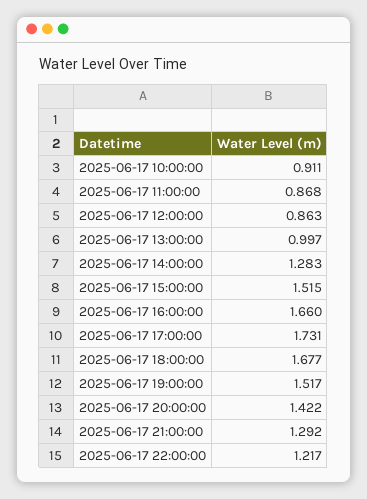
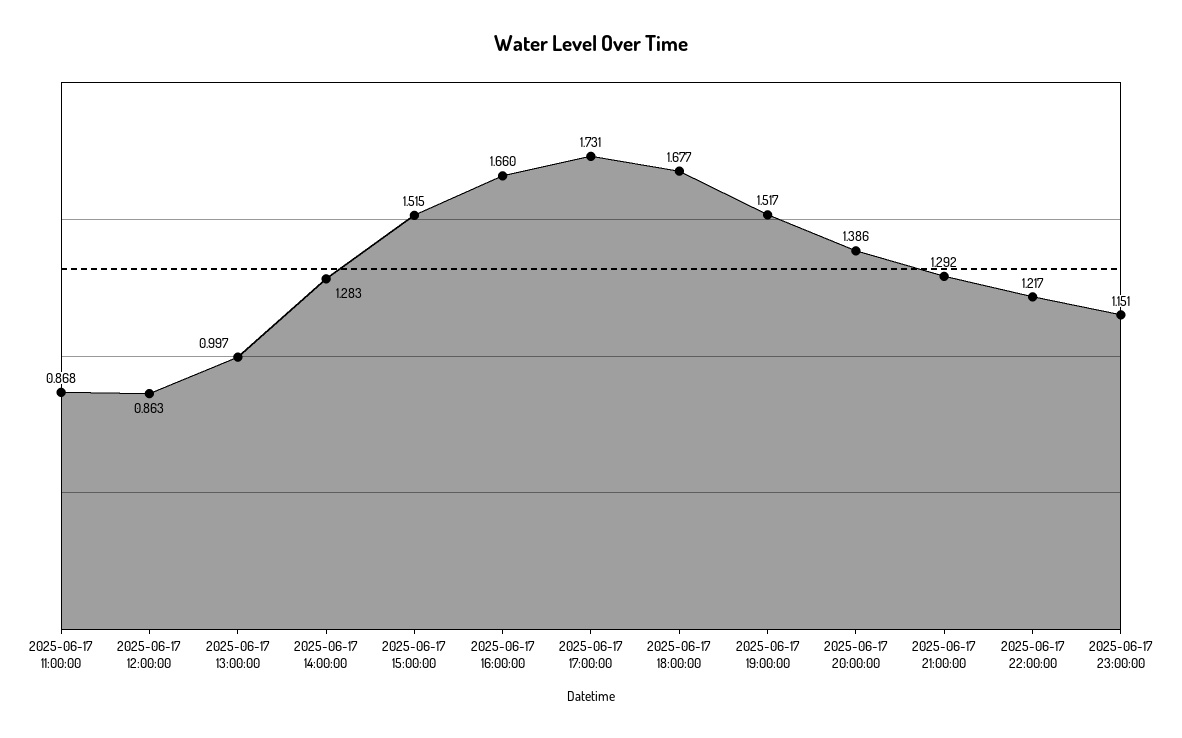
2025-06-17 10:00:00: 0.911 -> none
2025-06-17 20:00:00: 1.422 -> 1.386
2025-06-17 23:00:00: none -> 1.151

